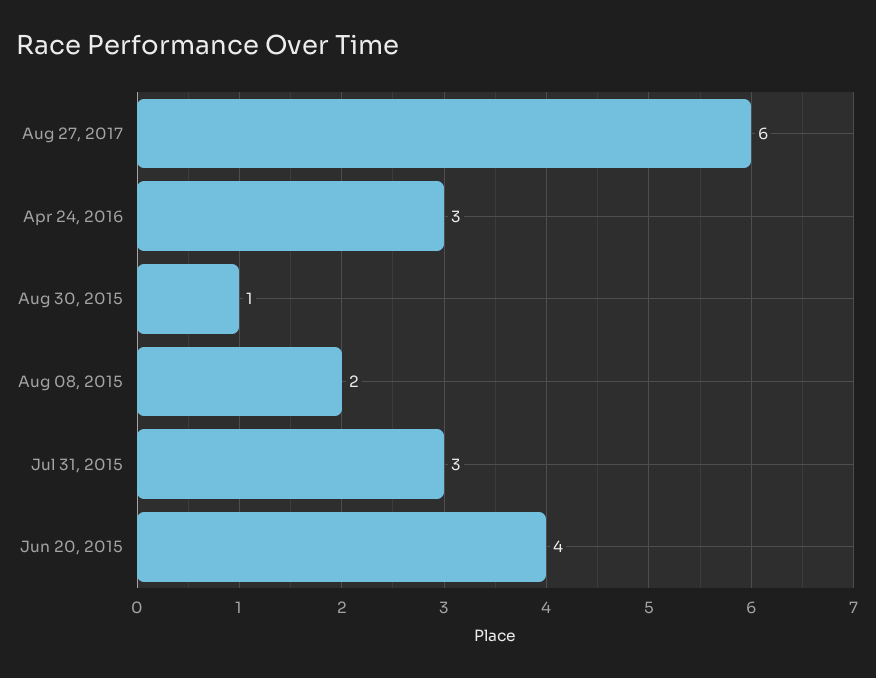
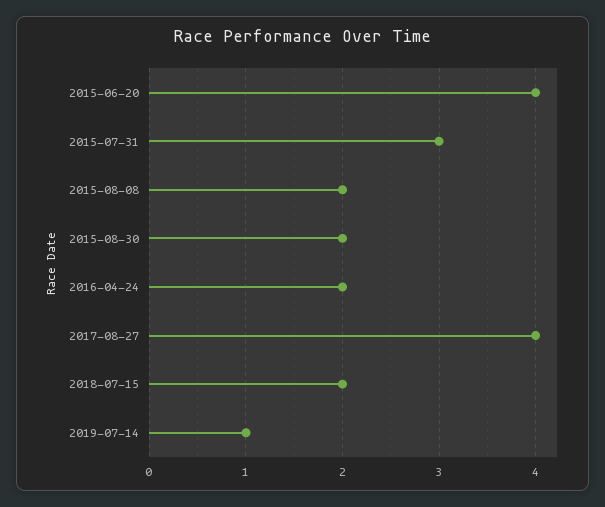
Aug 27, 2017: 6 -> 4
Apr 24, 2016: 3 -> 2
Aug 30, 2015: 1 -> 2
2018-07-15: none -> 2
2019-07-14: none -> 1

